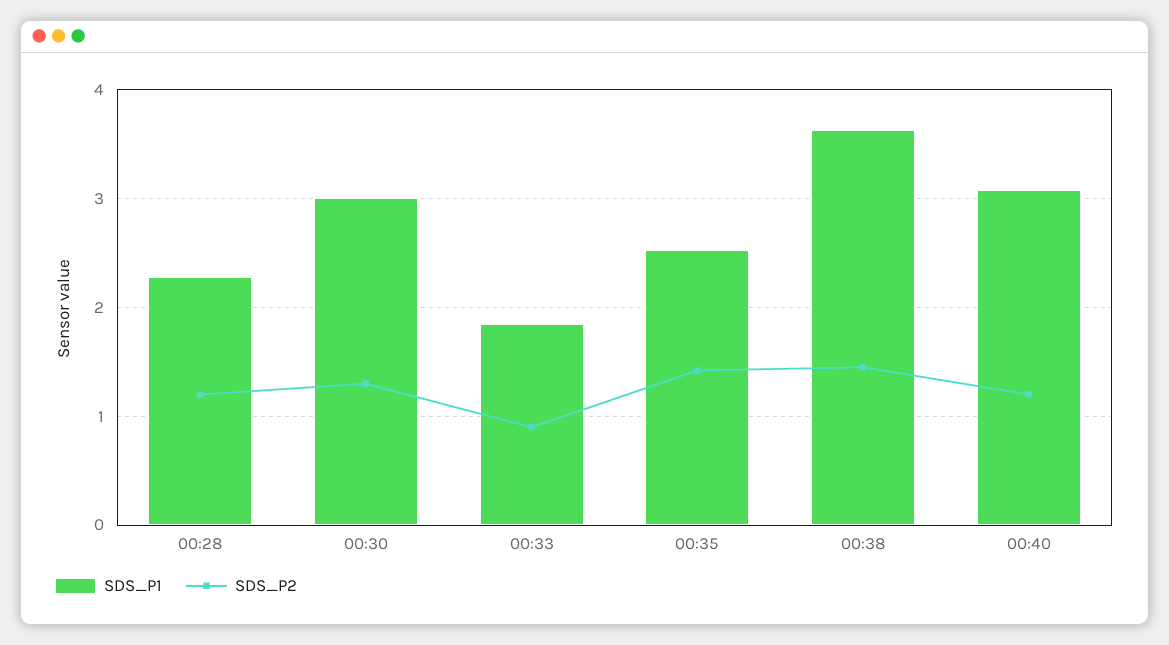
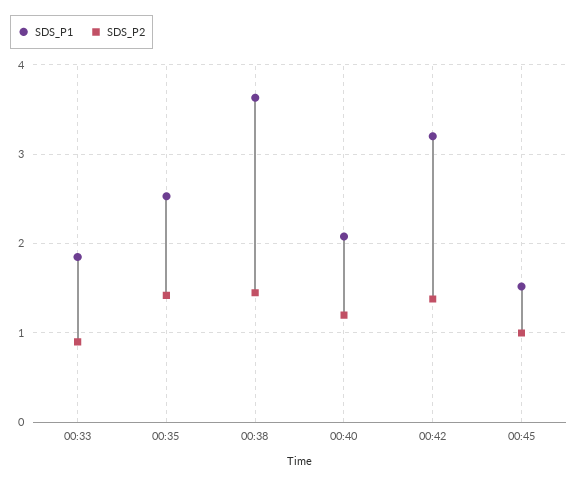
SDS_P1, 00:28: 2.3 -> none
SDS_P2, 00:28: 1.2 -> none
SDS_P1, 00:30: 3 -> none
SDS_P2, 00:30: 1.3 -> none
SDS_P1, 00:40: 3.1 -> 2.1
SDS_P1, 00:42: none -> 3.2
SDS_P2, 00:42: none -> 1.4
SDS_P1, 00:45: none -> 1.5
SDS_P2, 00:45: none -> 1

